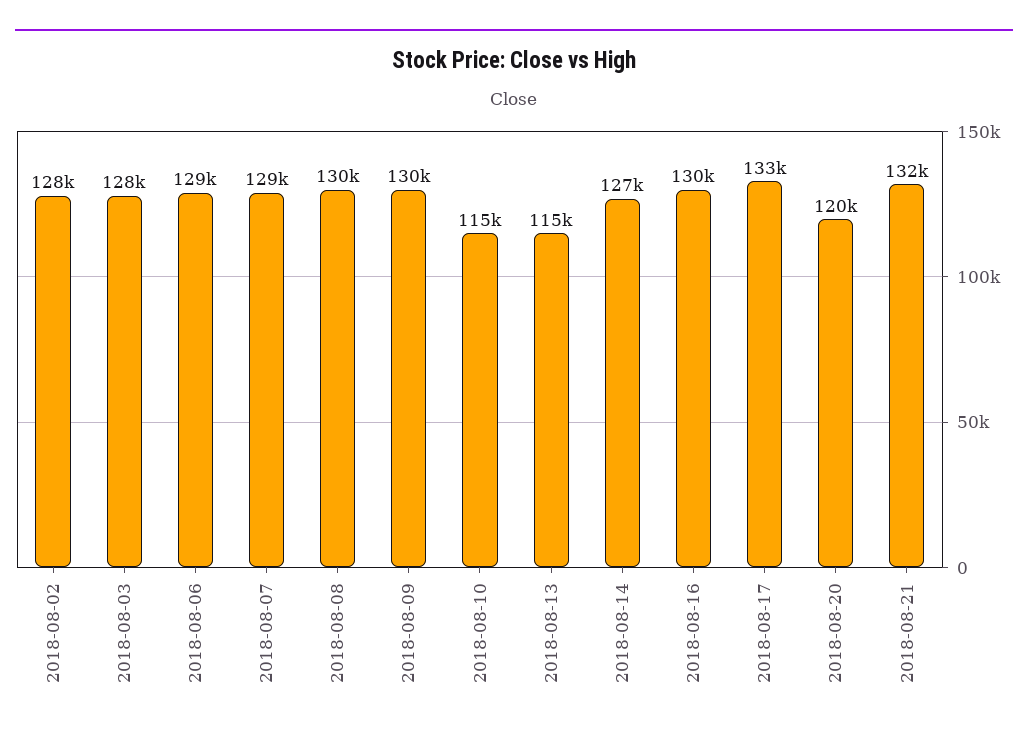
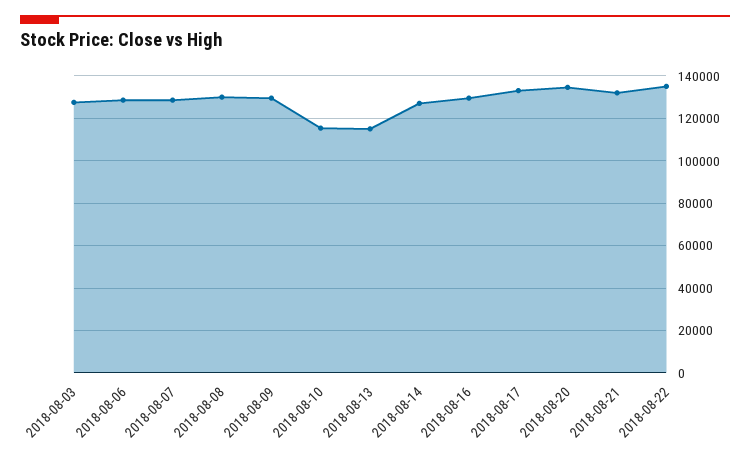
2018-08-02: 128000 -> none
2018-08-20: 120000 -> 135000
2018-08-22: none -> 135000

